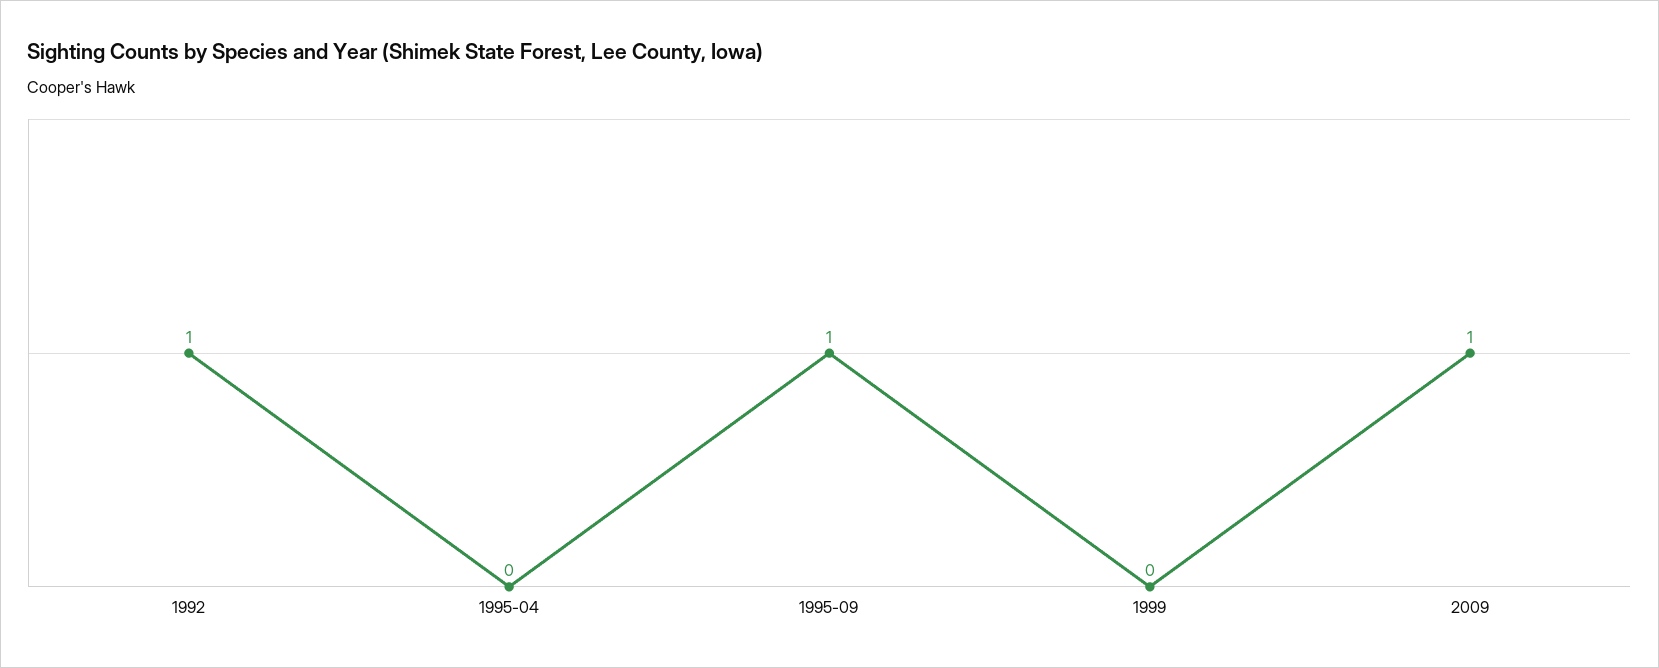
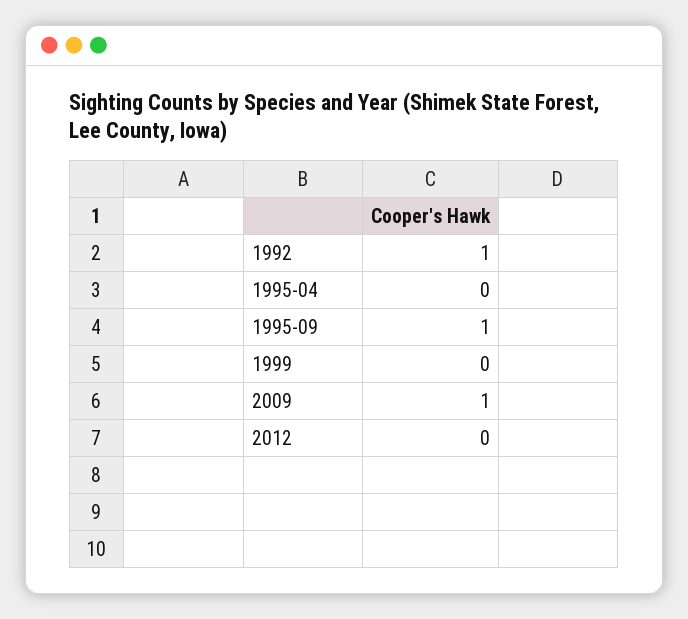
2012: none -> 0

